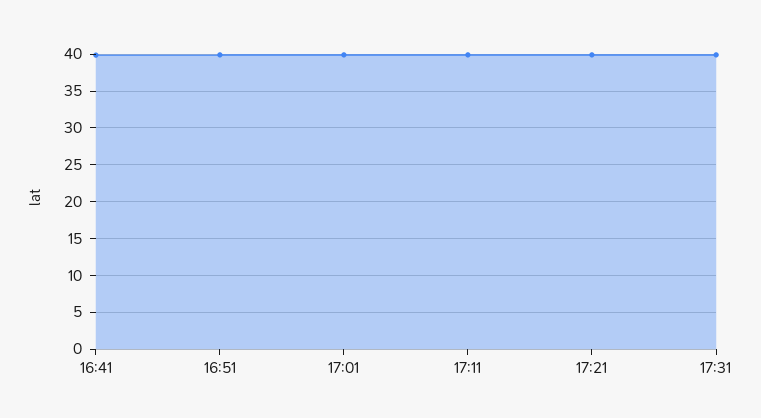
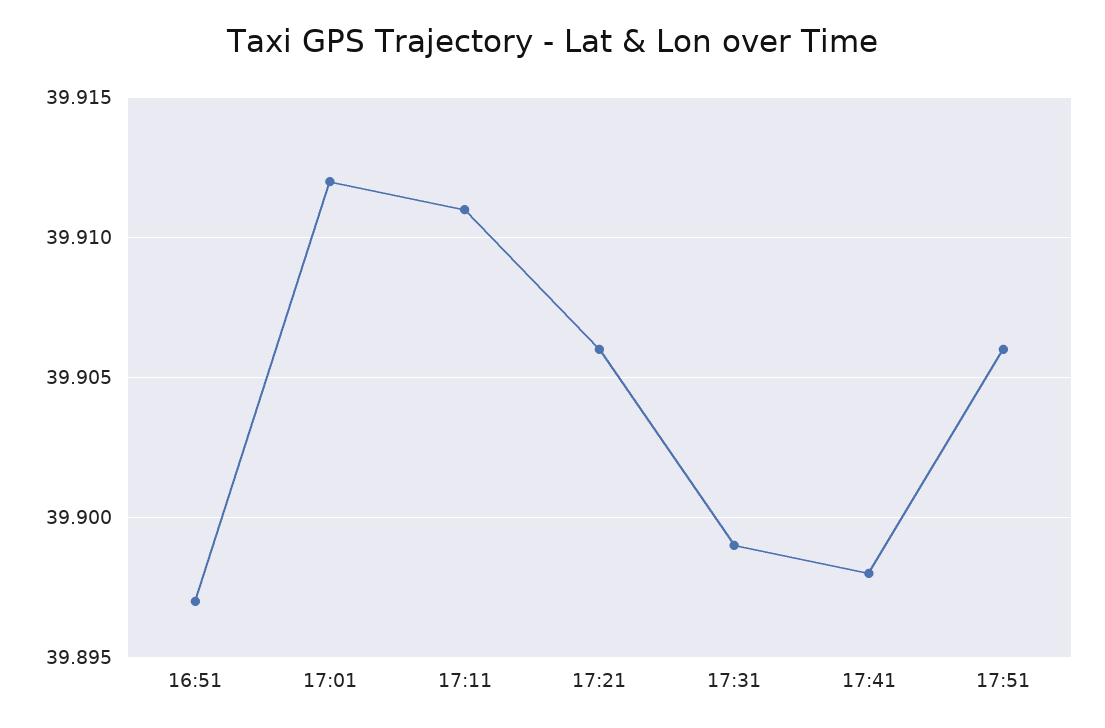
16:41: 40 -> none
17:41: none -> 39.898
17:51: none -> 39.906

